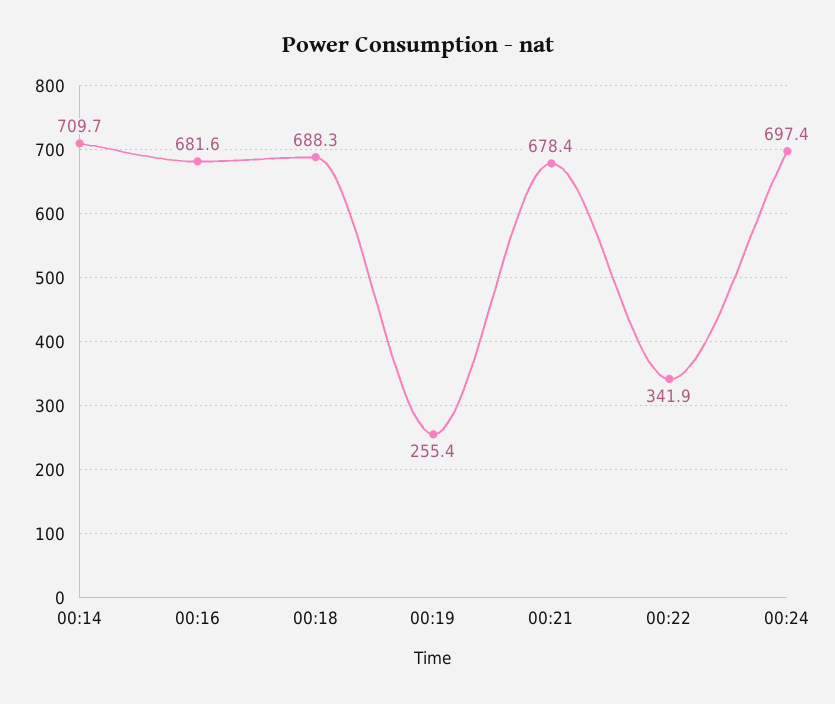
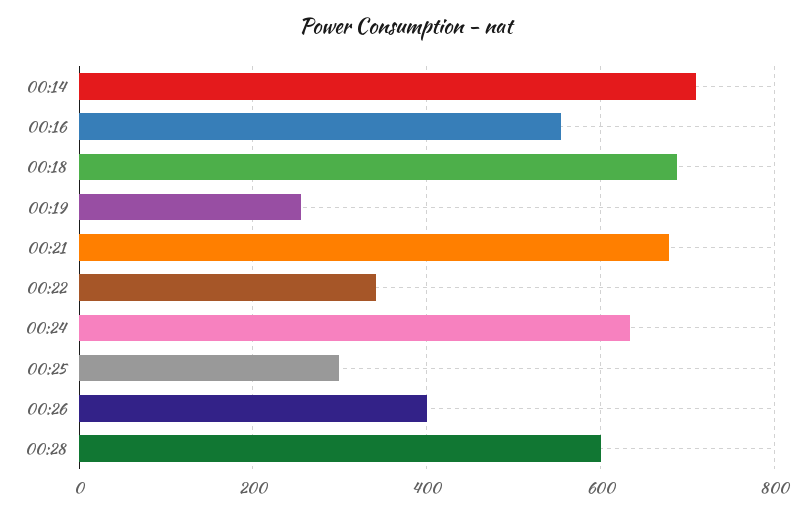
00:16: 681.6 -> 560
00:24: 697.4 -> 640
00:25: none -> 300
00:26: none -> 400
00:28: none -> 600

